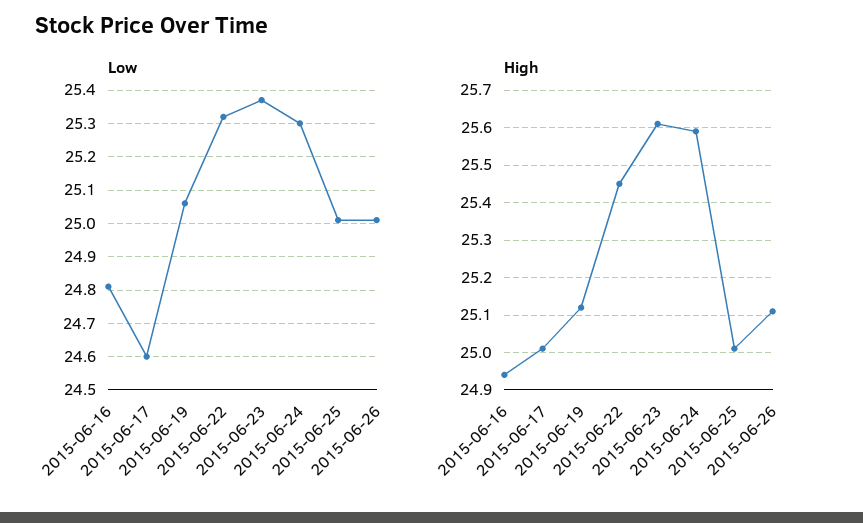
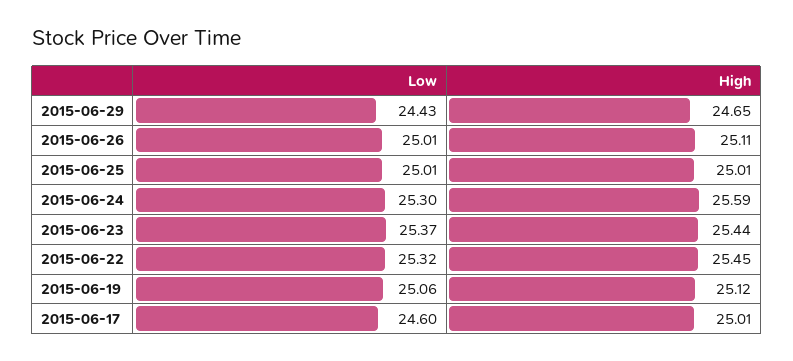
Low, 2015-06-16: 24.8 -> none
High, 2015-06-16: 24.95 -> none
High, 2015-06-23: 25.6 -> 25.44
Low, 2015-06-29: none -> 24.43
High, 2015-06-29: none -> 24.65

